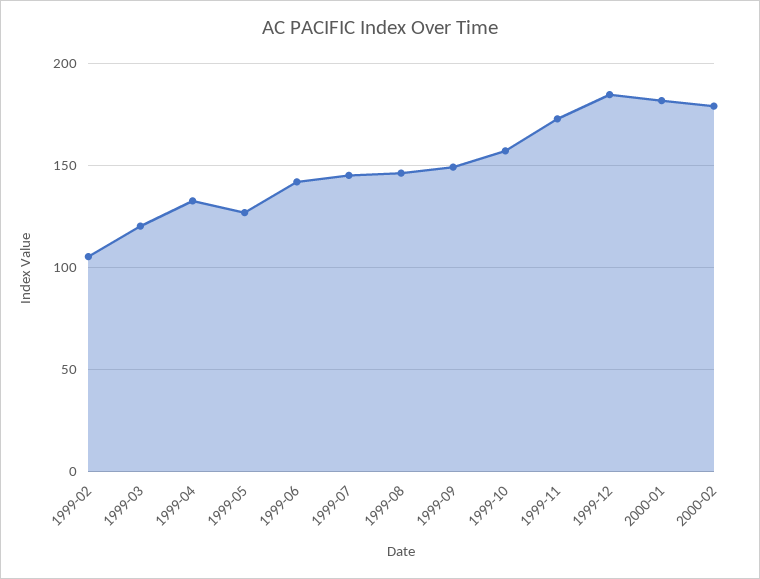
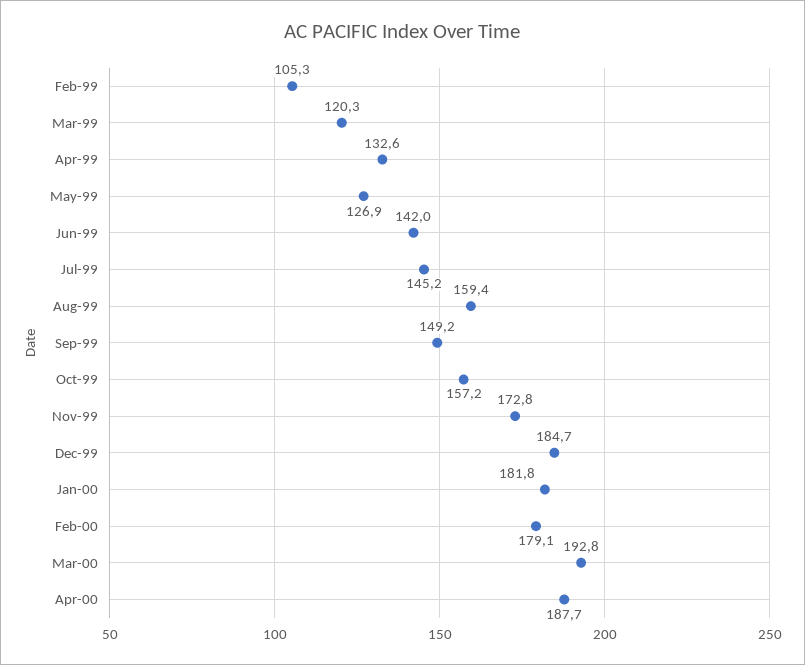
1999-08: 145 -> 159.4
Mar-00: none -> 192.8
Apr-00: none -> 187.7

